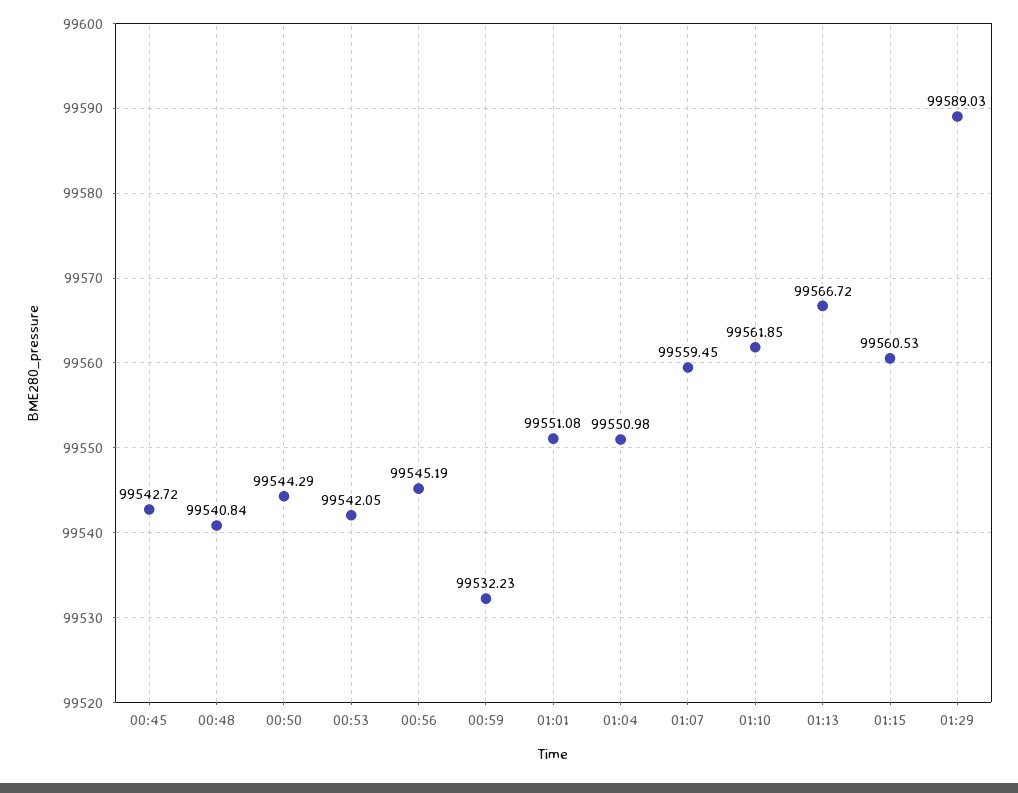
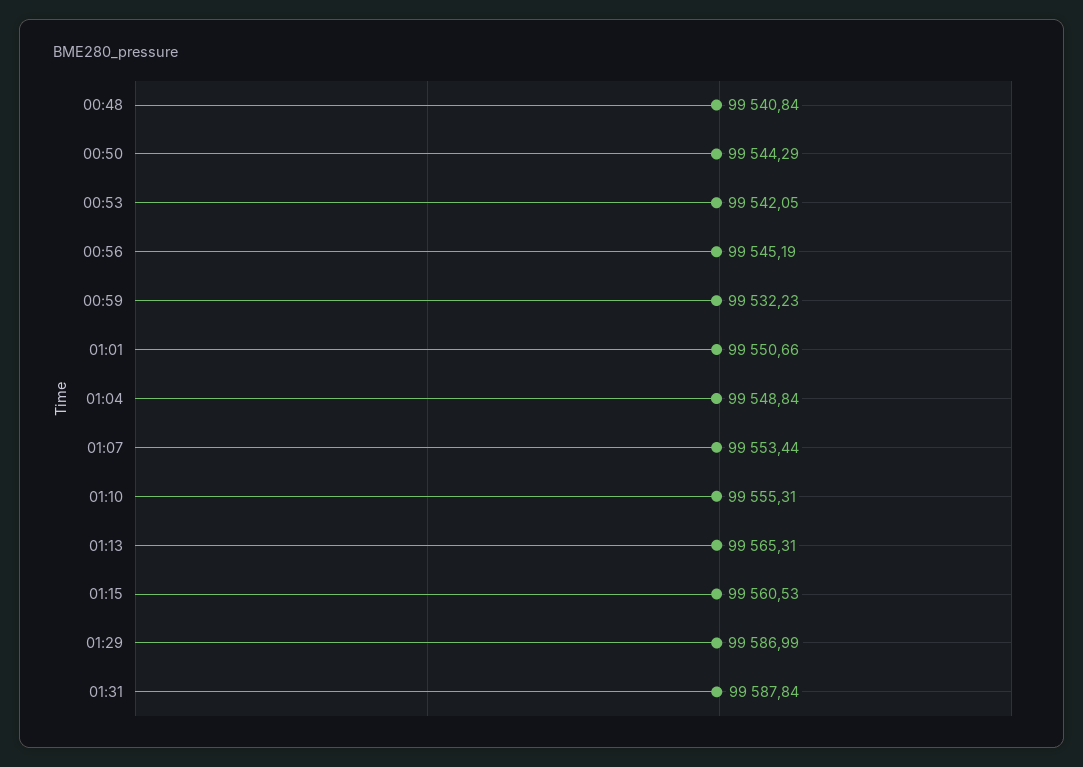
00:45: 99542.72 -> none
01:01: 99551.08 -> 99550.66
01:04: 99550.98 -> 99548.84
01:07: 99559.45 -> 99553.44
01:10: 99561.85 -> 99555.31
01:13: 99566.72 -> 99565.31
01:29: 99589.03 -> 99586.99
01:31: none -> 99587.84

